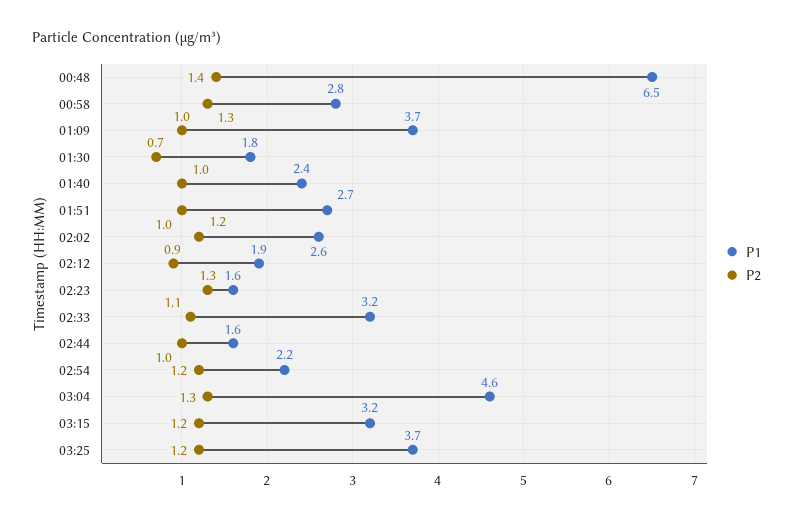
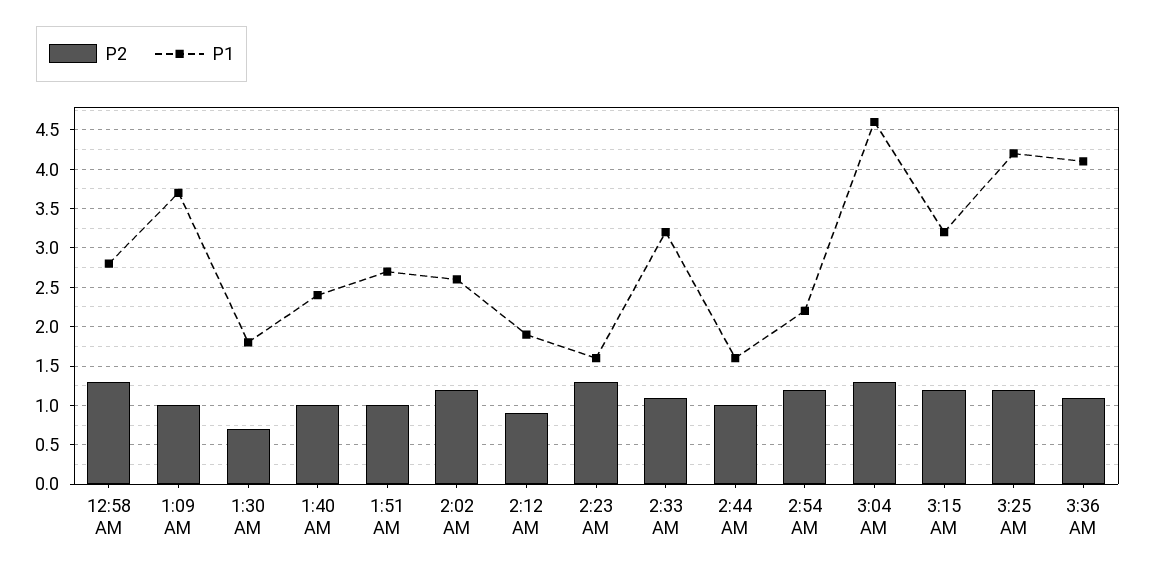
P1, 00:48: 6.5 -> none
P2, 00:48: 1.4 -> none
P1, 03:25: 3.7 -> 4.2
P2, 3:36 AM: none -> 1.1
P1, 3:36 AM: none -> 4.1

